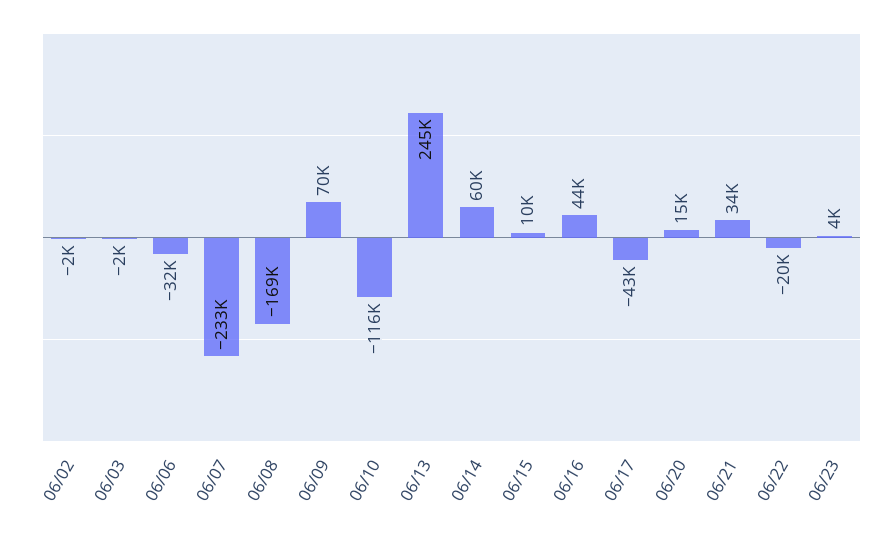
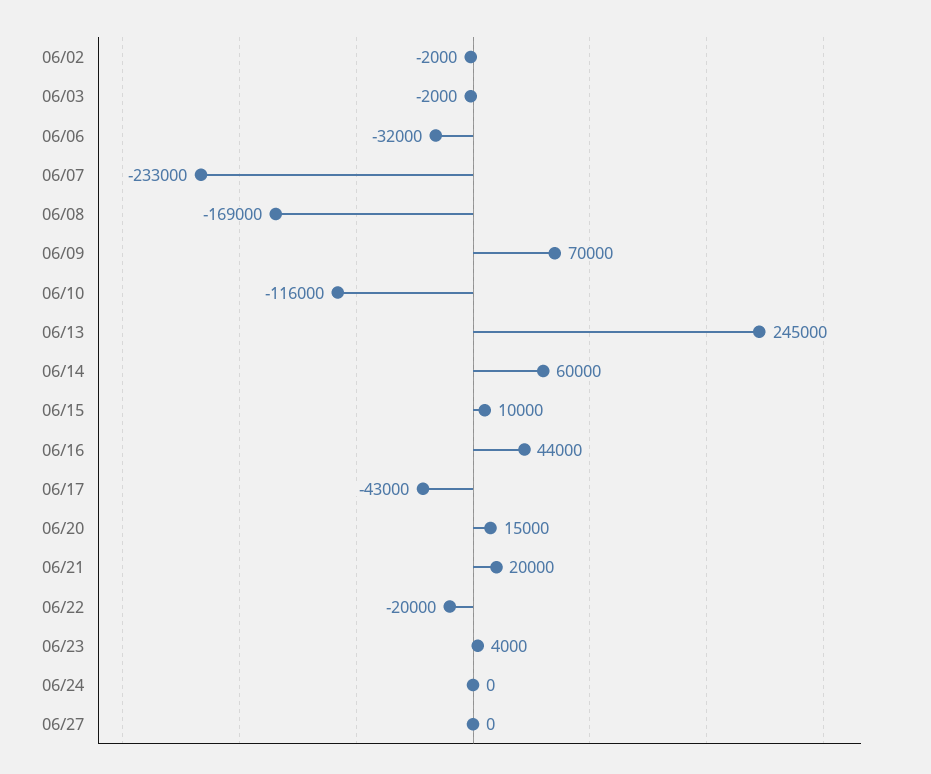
06/21: 34000 -> 20000
06/24: none -> 0
06/27: none -> 0

